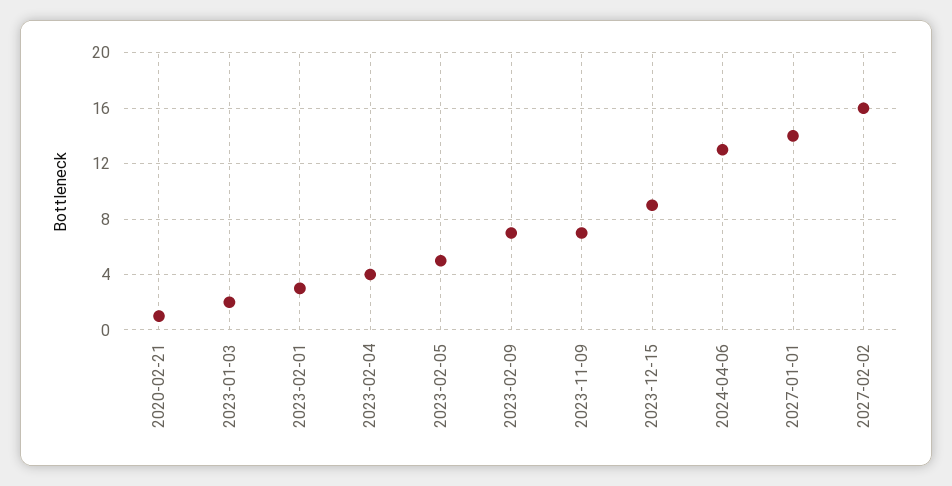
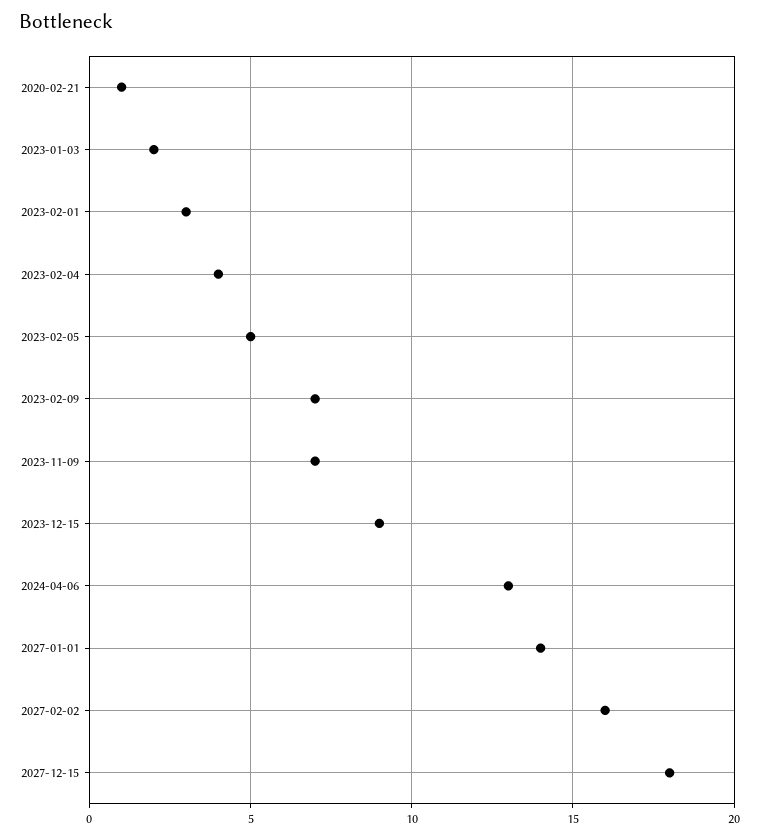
2027-12-15: none -> 18

